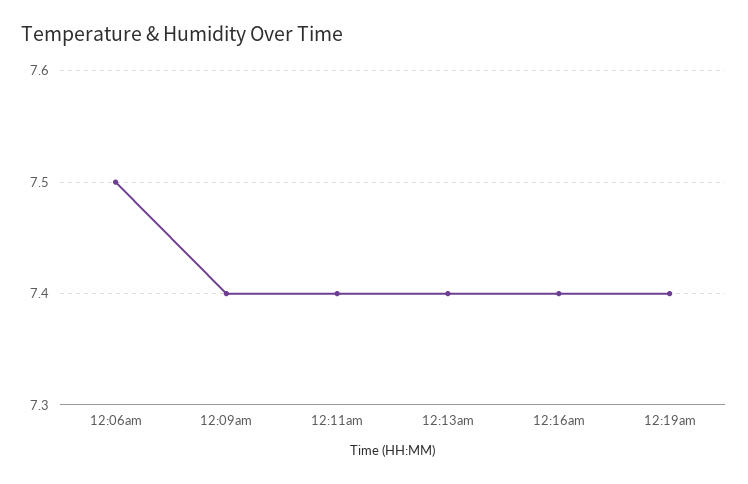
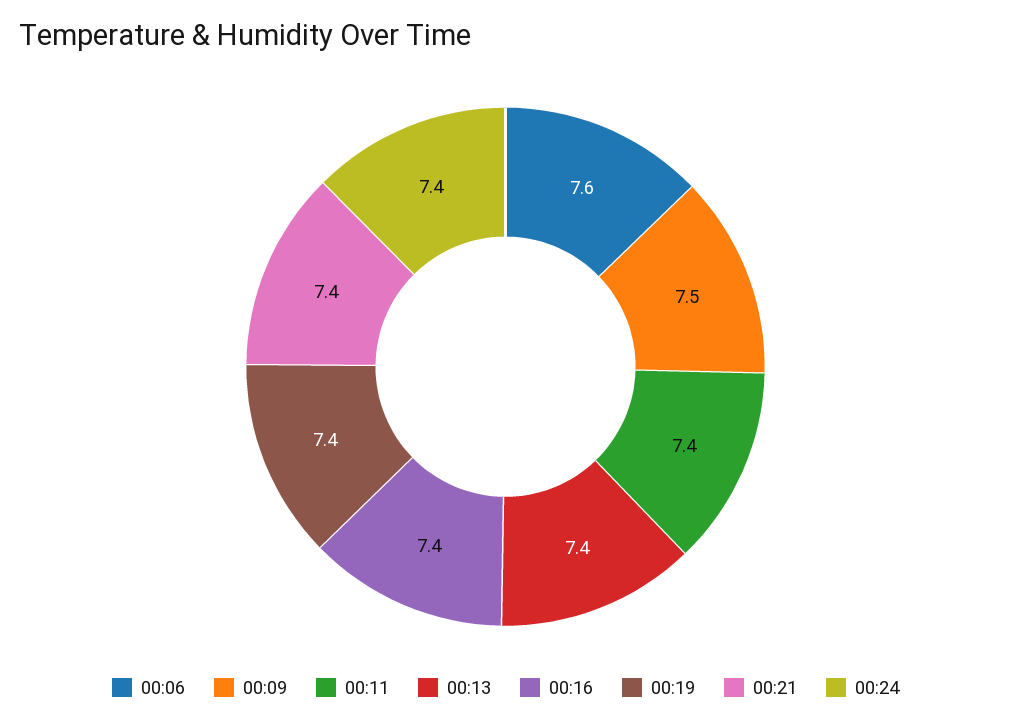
12:06am: 7.5 -> 7.6
12:09am: 7.4 -> 7.5
00:21: none -> 7.4
00:24: none -> 7.4

